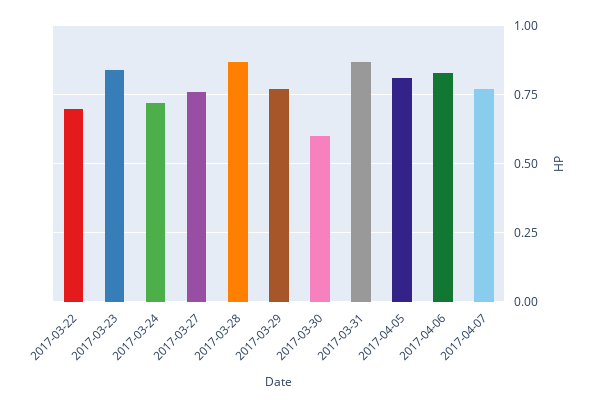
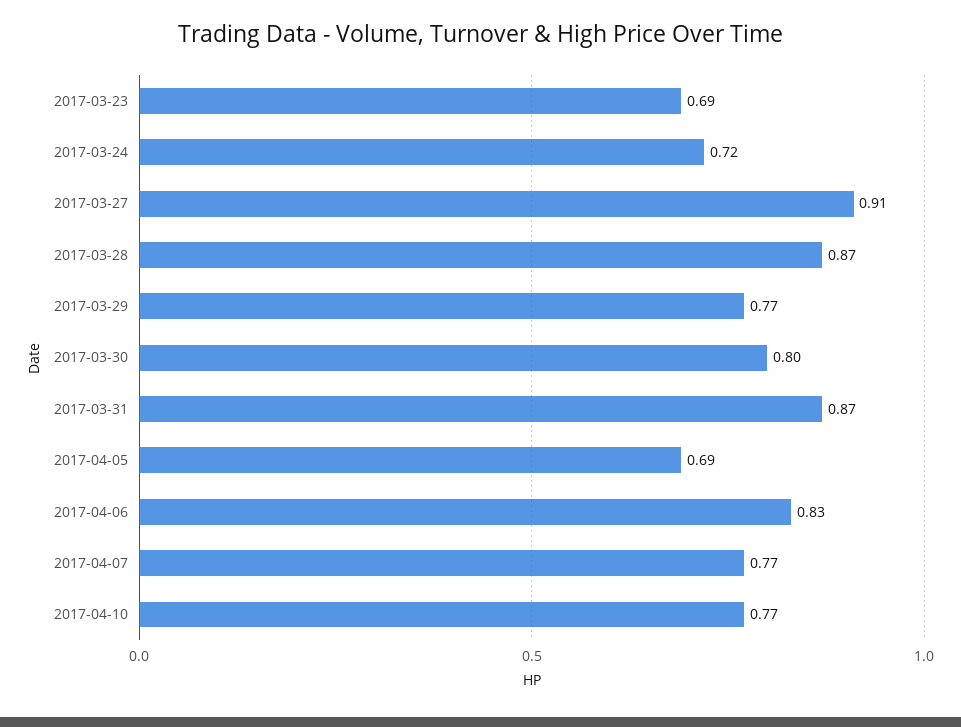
2017-03-22: 0.7 -> none
2017-03-23: 0.85 -> 0.69
2017-03-27: 0.75 -> 0.91
2017-03-30: 0.6 -> 0.8
2017-04-05: 0.8 -> 0.69
2017-04-10: none -> 0.77

